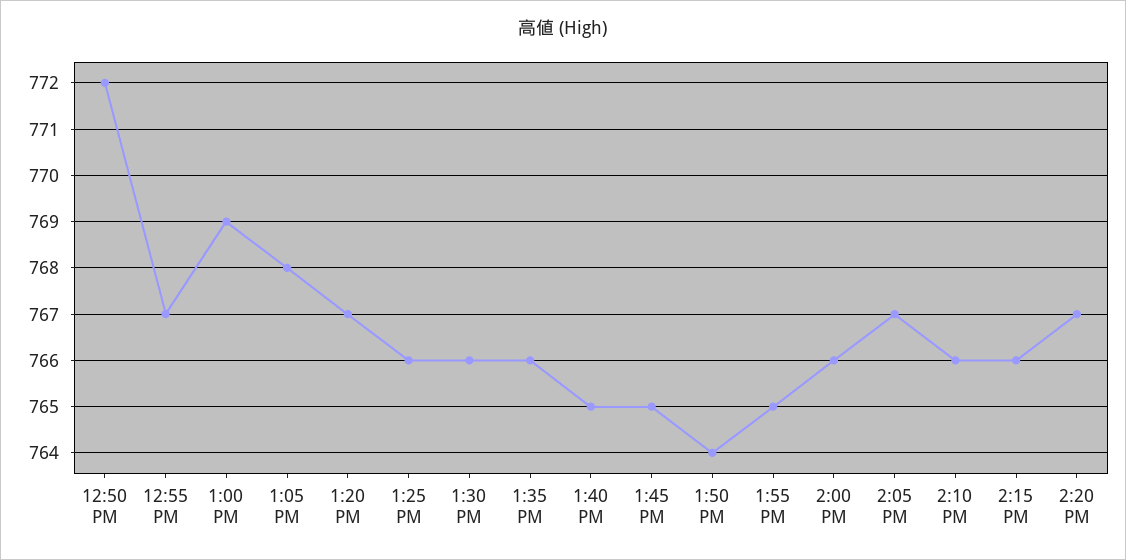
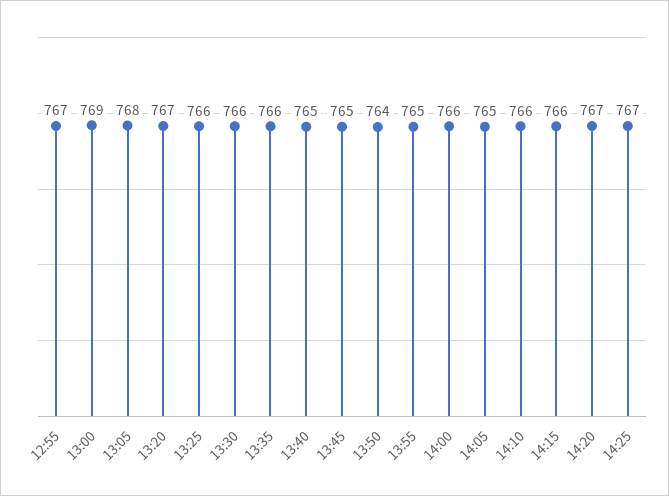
12:50 PM: 772 -> none
2:05 PM: 767 -> 765
14:25: none -> 767

